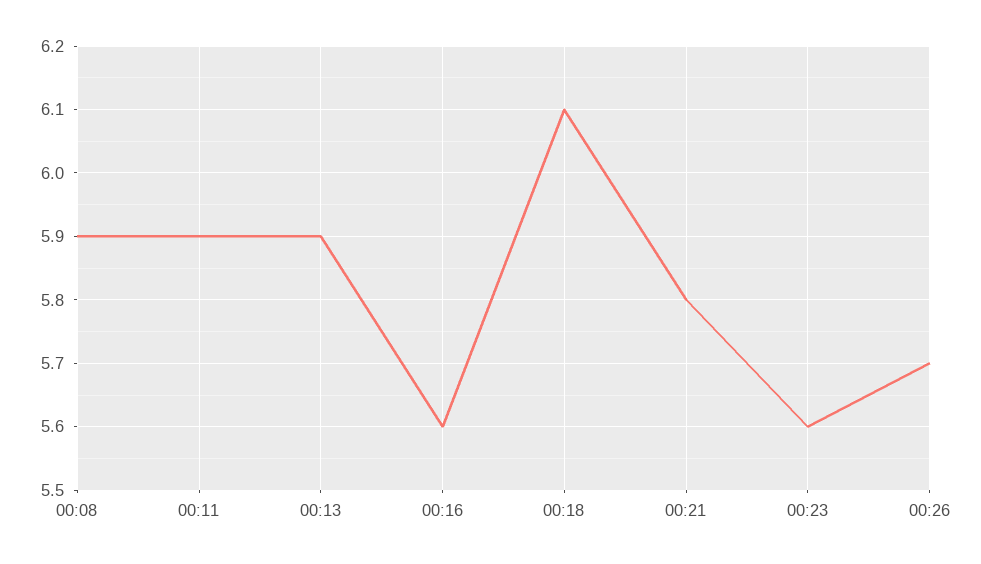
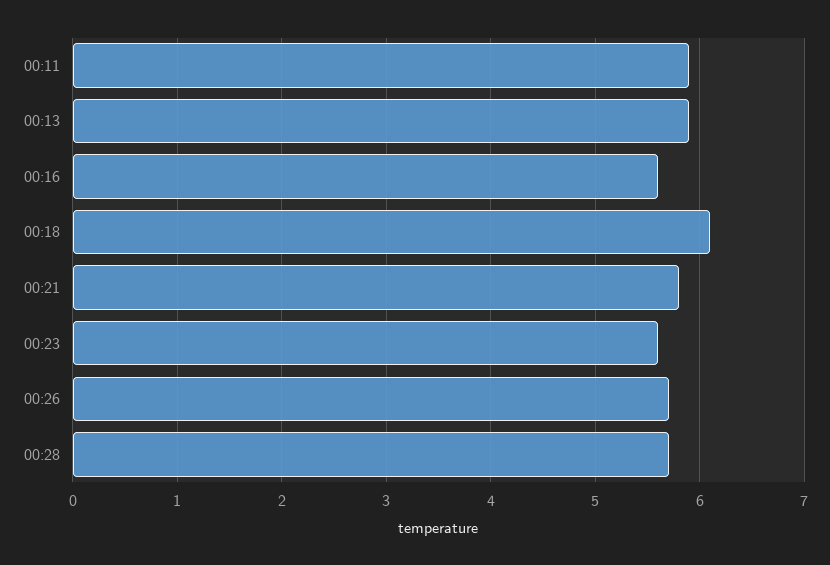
00:08: 5.9 -> none
00:28: none -> 5.7

